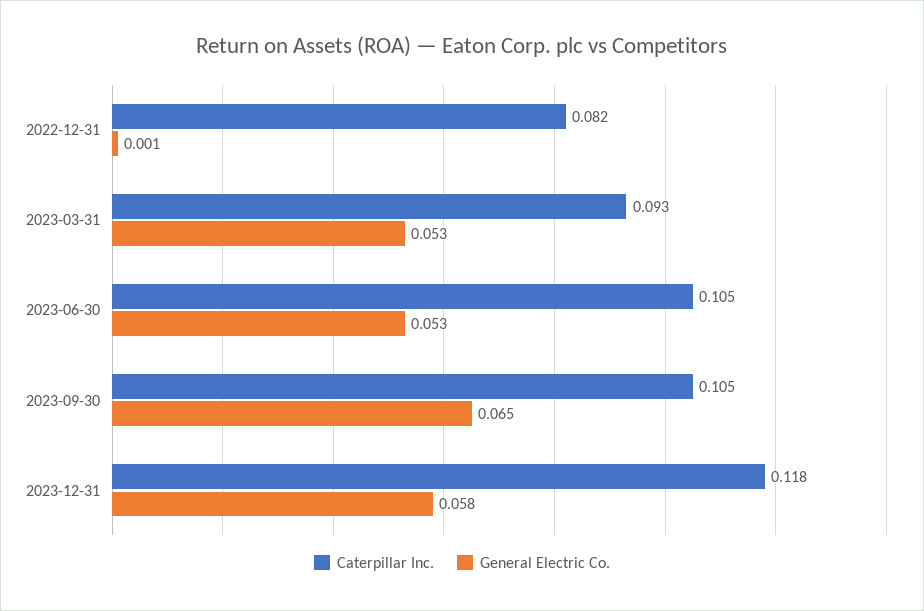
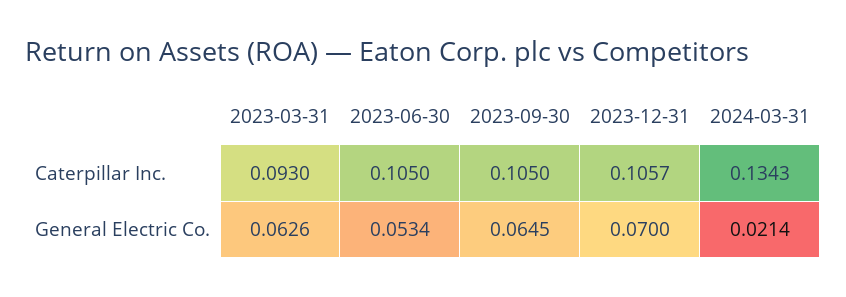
Caterpillar Inc., 2022-12-31: 0.082 -> none
General Electric Co., 2022-12-31: 0.001 -> none
General Electric Co., 2023-03-31: 0.053 -> 0.0626
Caterpillar Inc., 2023-12-31: 0.118 -> 0.1057
General Electric Co., 2023-12-31: 0.058 -> 0.07
Caterpillar Inc., 2024-03-31: none -> 0.1343
General Electric Co., 2024-03-31: none -> 0.0214

